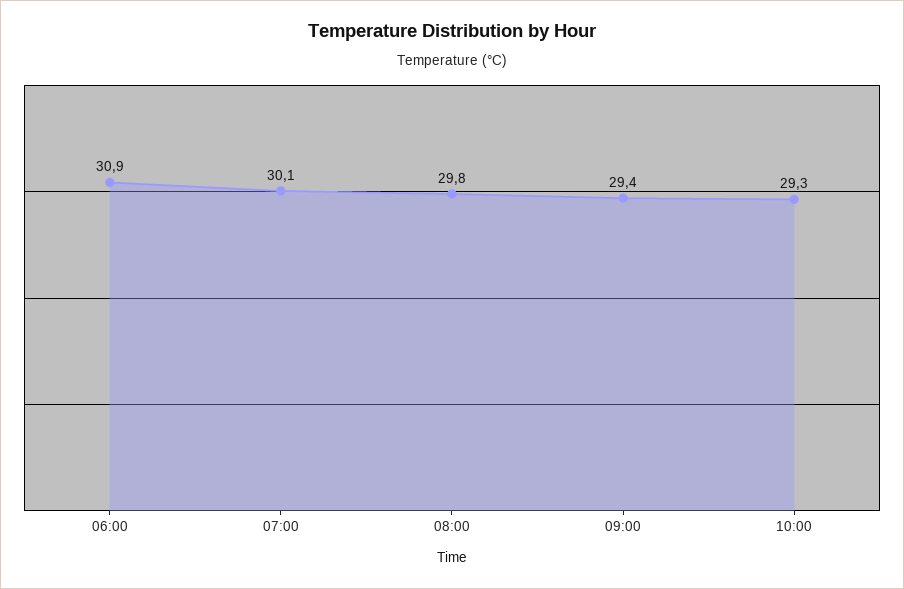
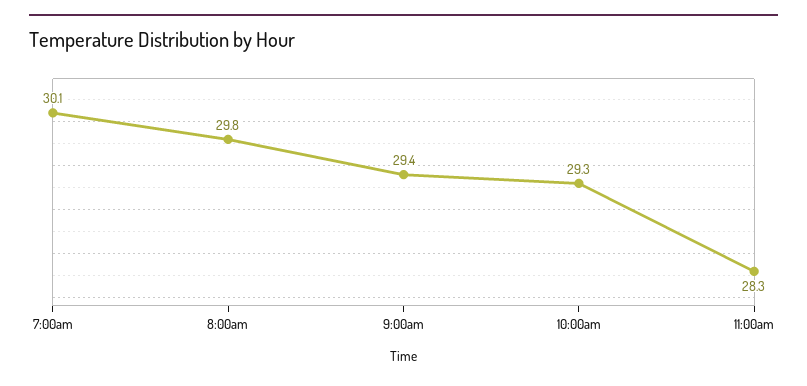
06:00: 30.9 -> none
11:00am: none -> 28.3

